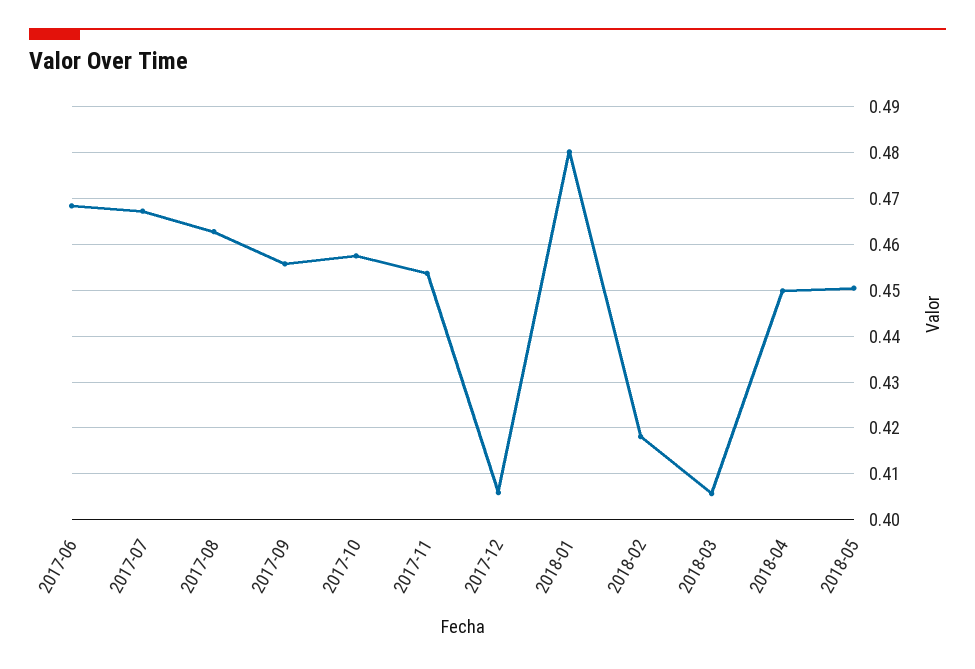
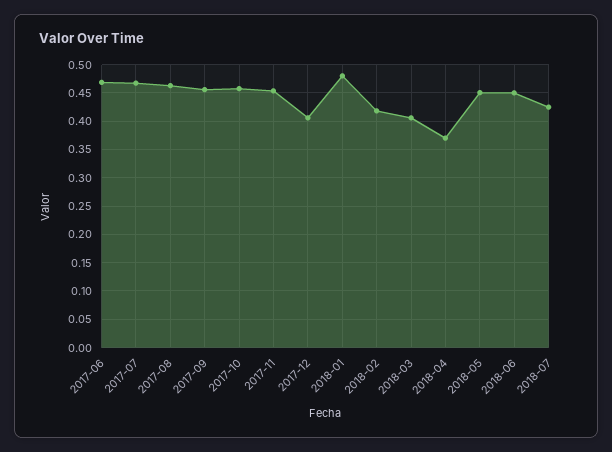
2018-04: 0.45 -> 0.375
2018-06: none -> 0.45
2018-07: none -> 0.425

